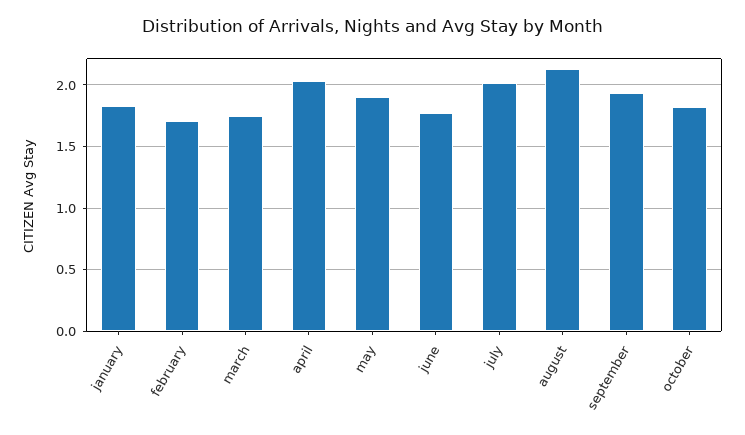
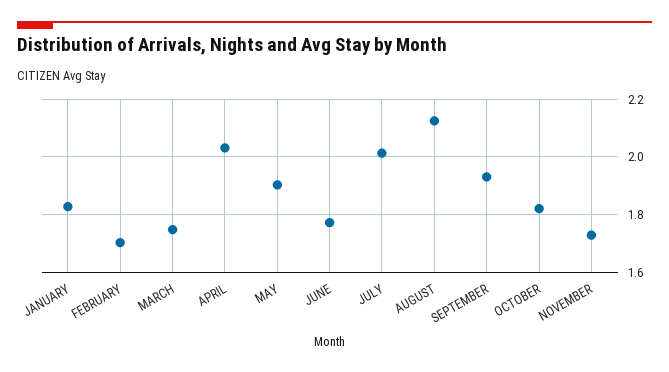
NOVEMBER: none -> 1.725

